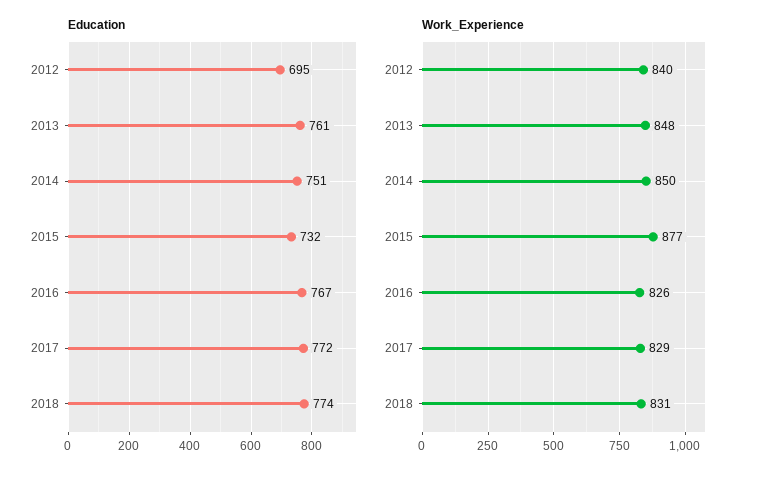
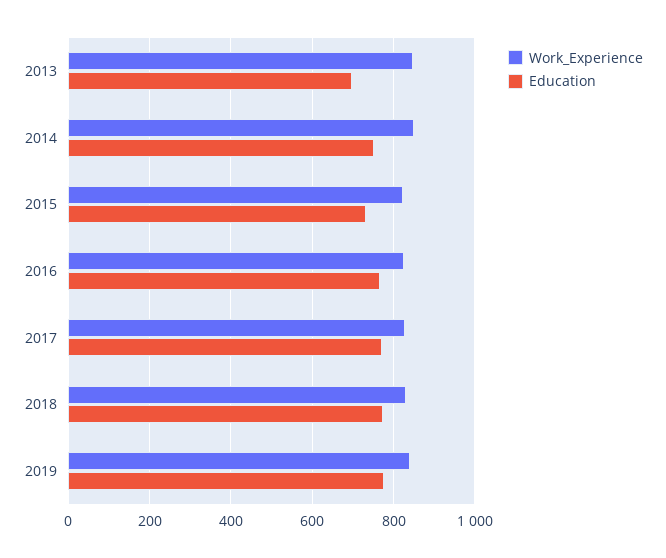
Education, 2012: 695 -> none
Education, 2013: 761 -> 700
Work_Experience, 2012: 840 -> none
Work_Experience, 2015: 877 -> 820
Work_Experience, 2019: none -> 840
Education, 2019: none -> 780

